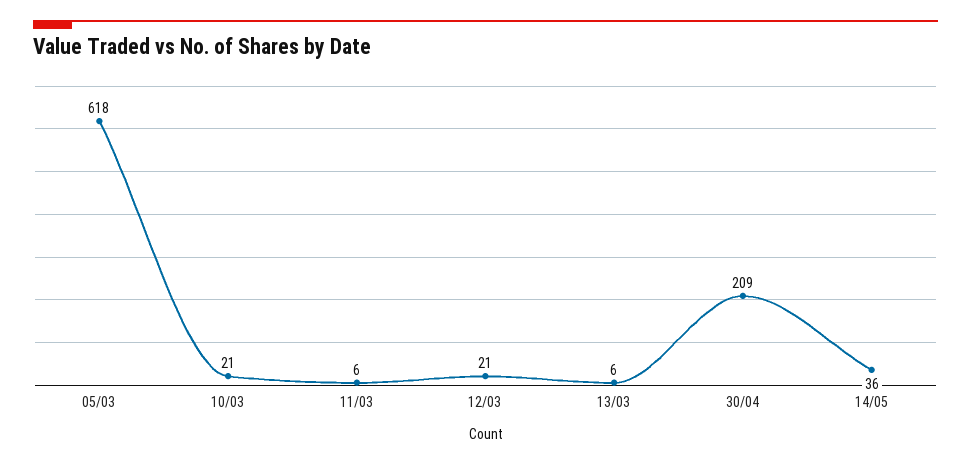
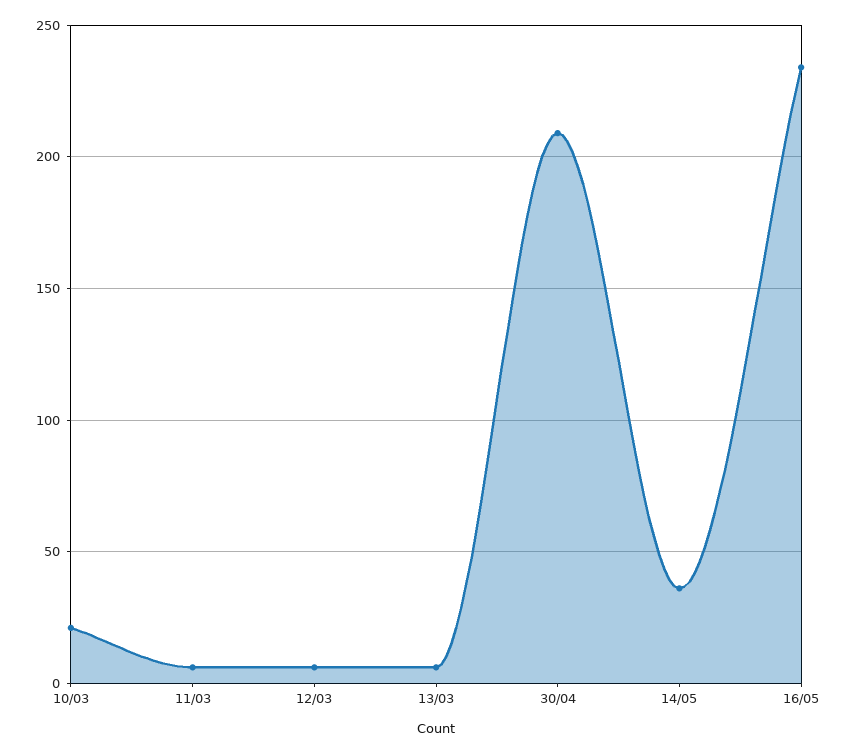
05/03: 618 -> none
12/03: 21 -> 5
16/05: none -> 235

